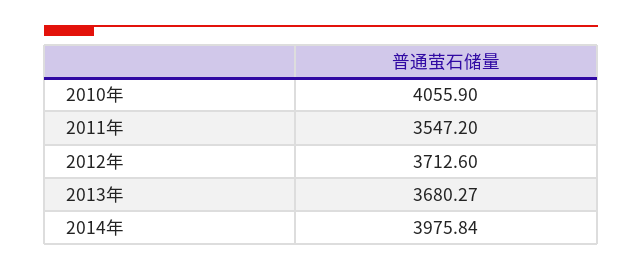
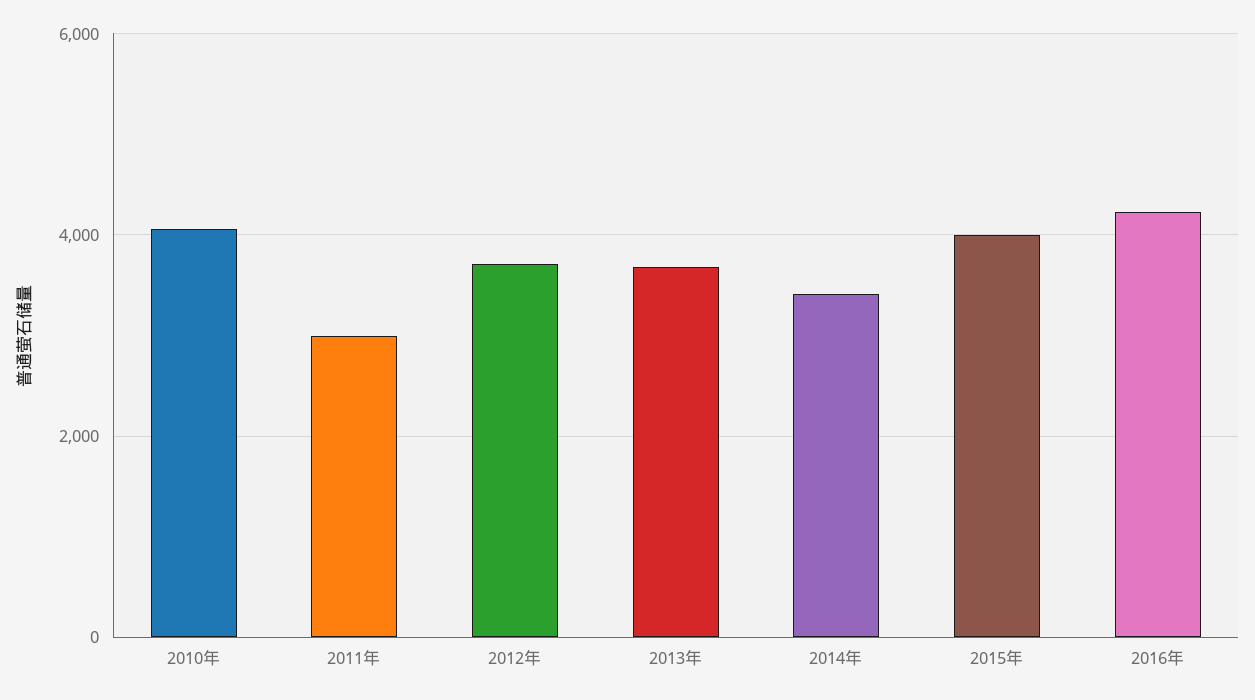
2011年: 3547.2 -> 3000
2014年: 3975.84 -> 3400
2015年: none -> 4000
2016年: none -> 4200

